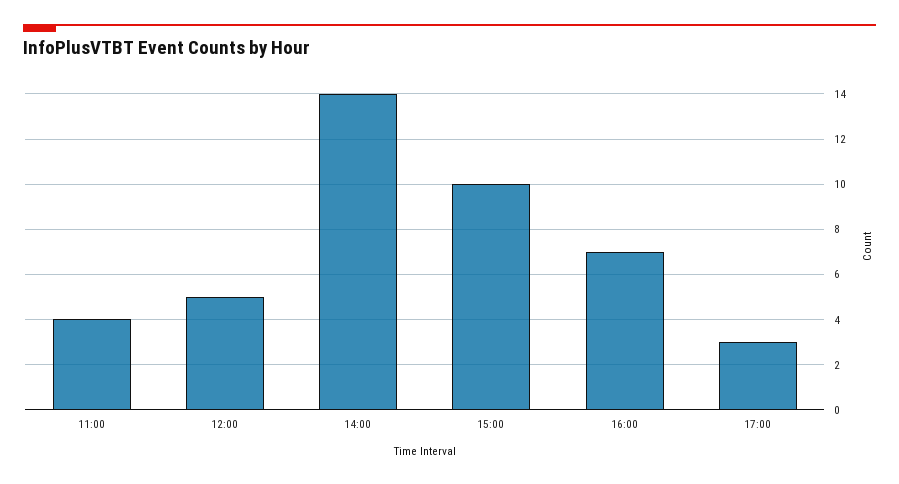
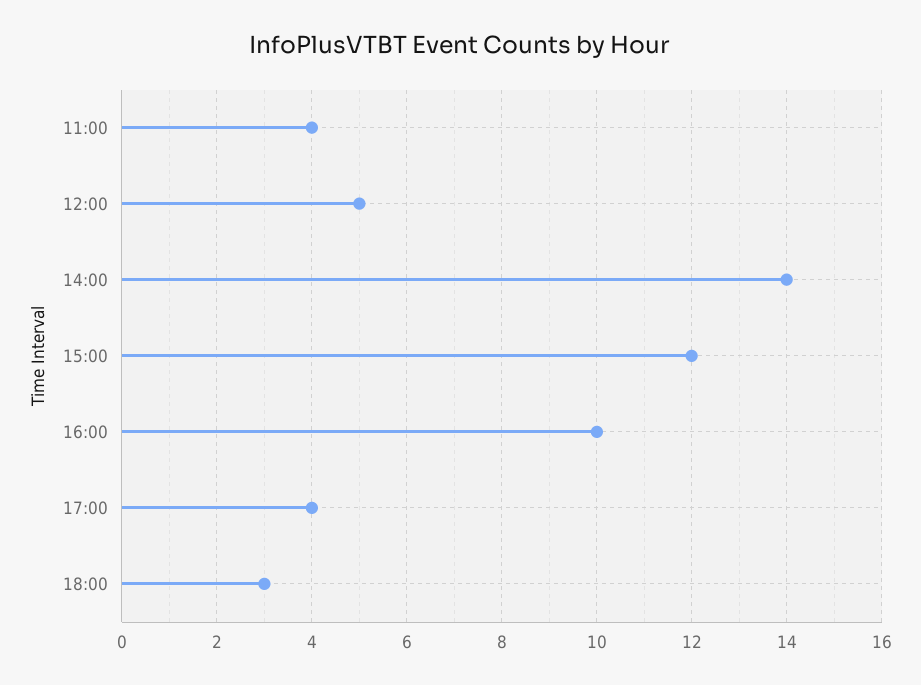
15:00: 10 -> 12
16:00: 7 -> 10
17:00: 3 -> 4
18:00: none -> 3

